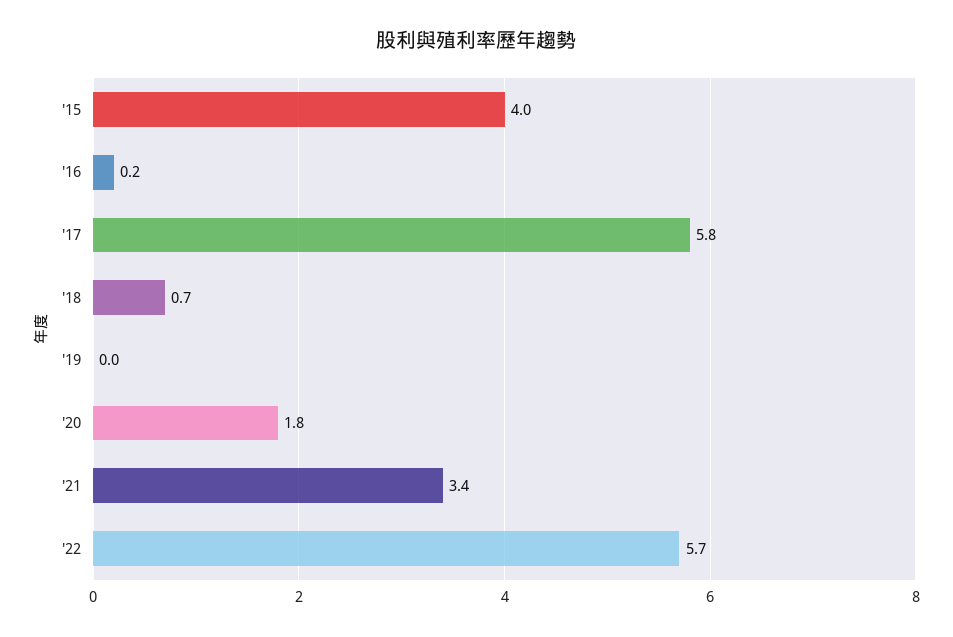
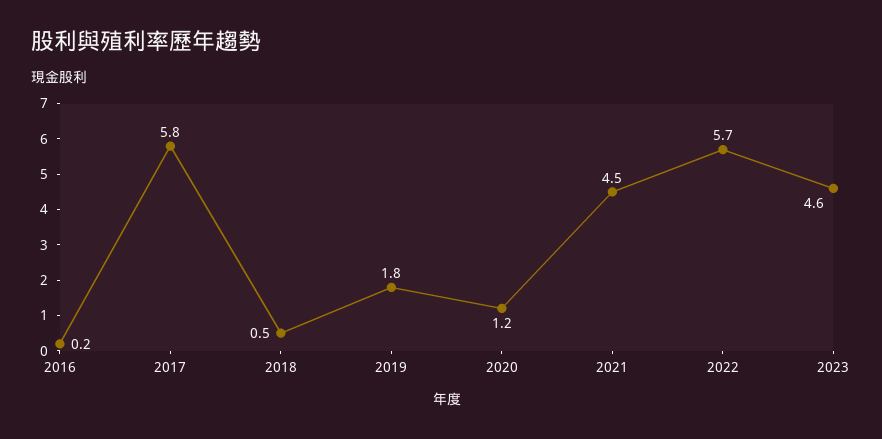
'15: 4 -> none
'18: 0.7 -> 0.5
'19: 0 -> 1.8
'20: 1.8 -> 1.2
'21: 3.4 -> 4.5
2023: none -> 4.6

